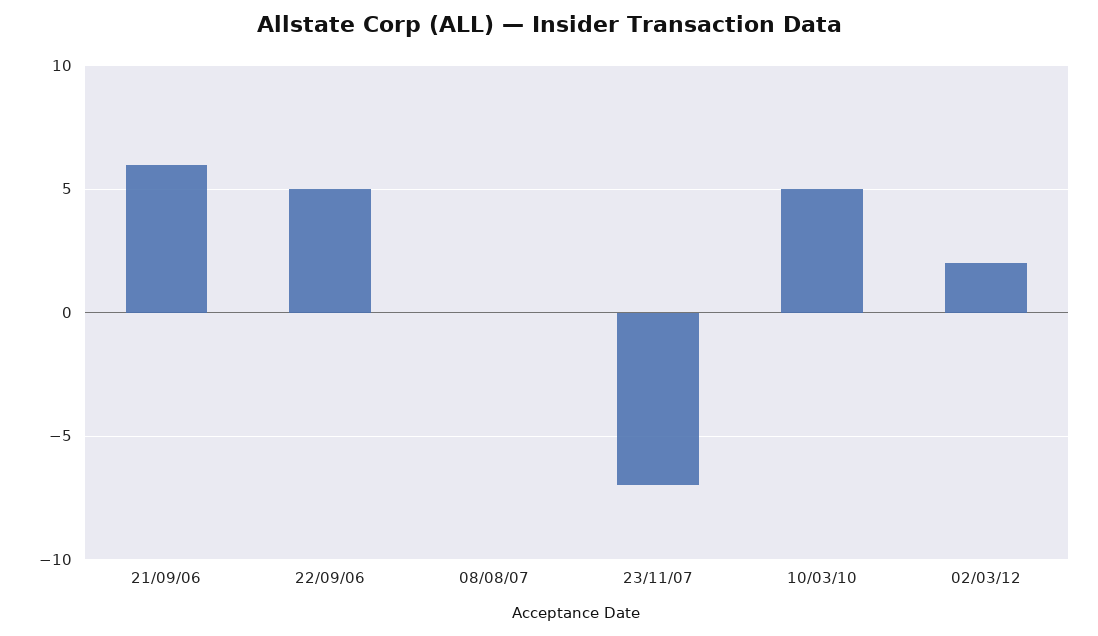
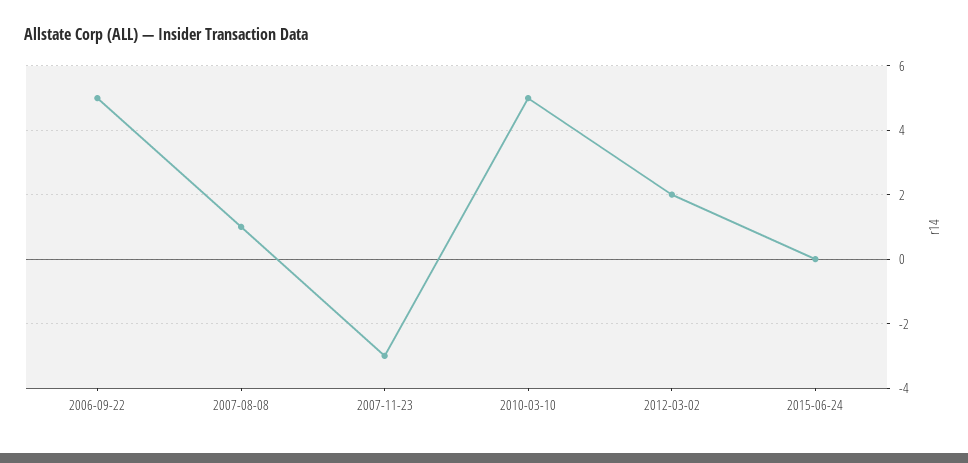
21/09/06: 6 -> none
08/08/07: 0 -> 1
23/11/07: -7 -> -3
2015-06-24: none -> 0

